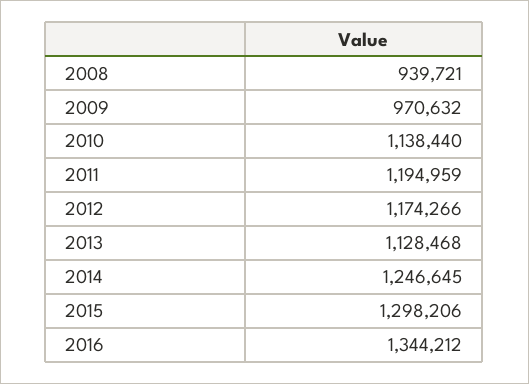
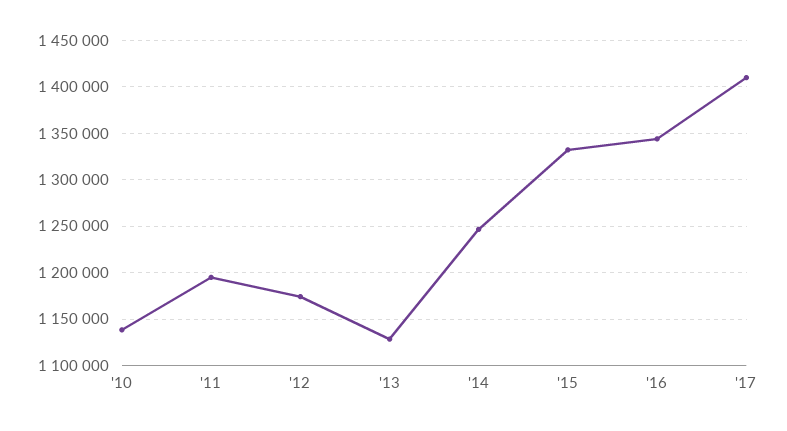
2008: 939721 -> none
2009: 970632 -> none
2015: 1298206 -> 1330000
'17: none -> 1410000

